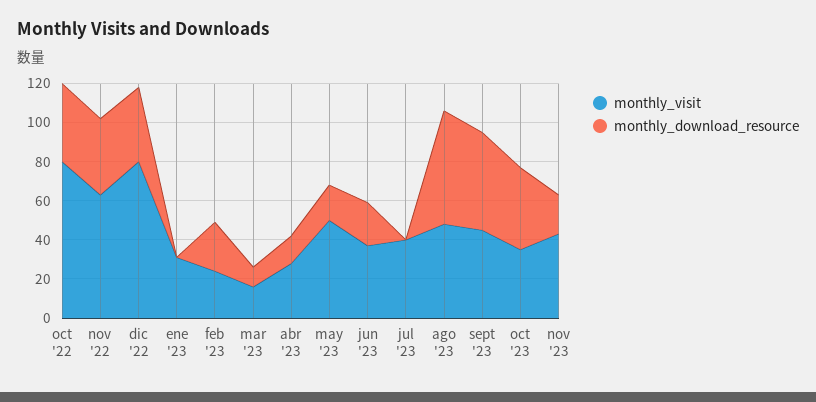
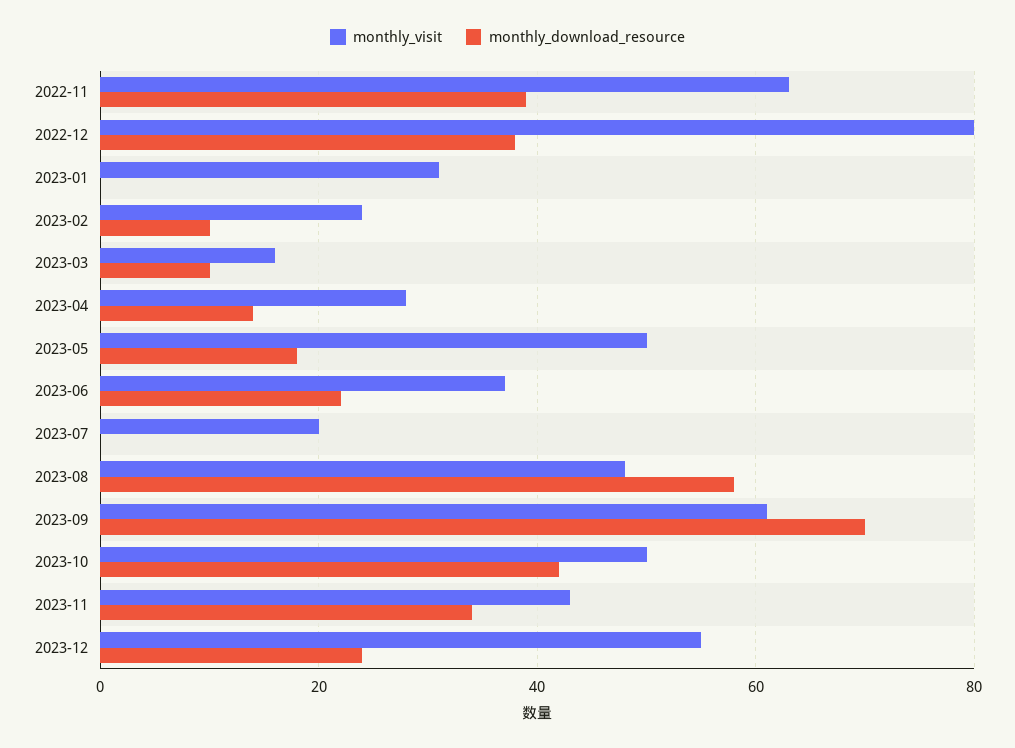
monthly_visit, oct '22: 80 -> none
monthly_download_resource, oct '22: 40 -> none
monthly_download_resource, feb '23: 25 -> 10
monthly_visit, jul '23: 40 -> 20
monthly_visit, sept '23: 45 -> 60
monthly_download_resource, sept '23: 50 -> 70
monthly_visit, oct '23: 35 -> 50
monthly_download_resource, nov '23: 20 -> 35
monthly_visit, 2023-12: none -> 55
monthly_download_resource, 2023-12: none -> 25

